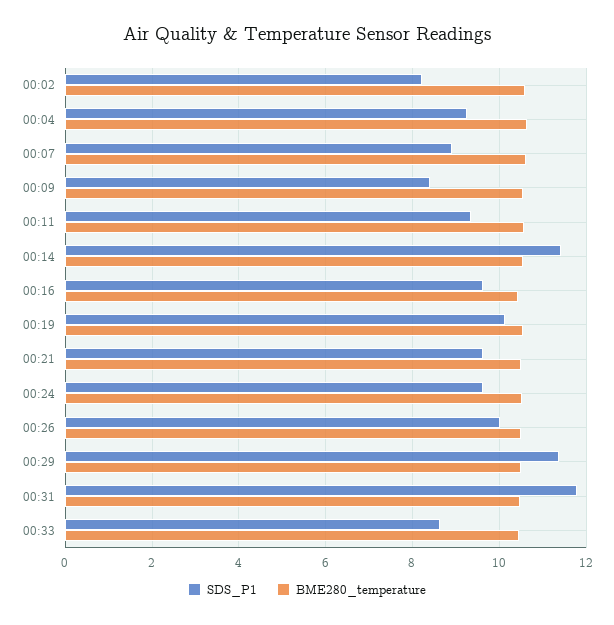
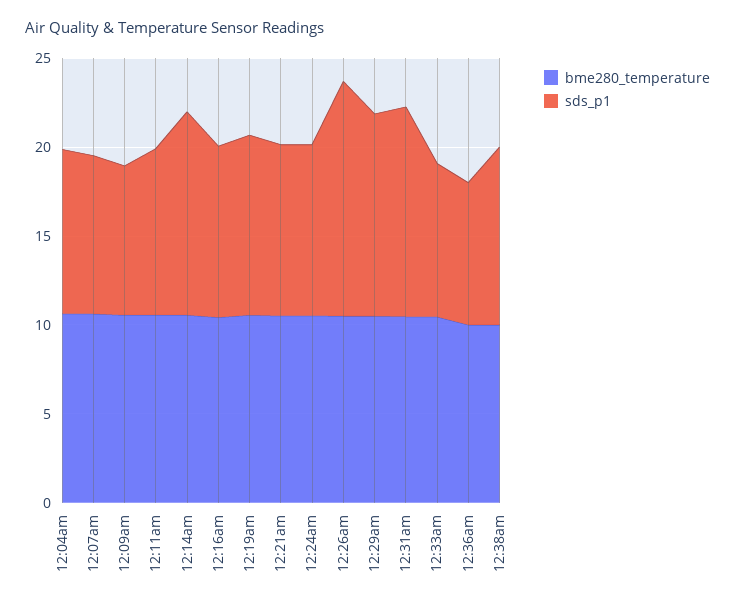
SDS_P1, 00:02: 8.2 -> none
BME280_temperature, 00:02: 10.6 -> none
SDS_P1, 00:26: 10 -> 13
BME280_temperature, 12:36am: none -> 10
SDS_P1, 12:36am: none -> 8
BME280_temperature, 12:38am: none -> 10
SDS_P1, 12:38am: none -> 10

